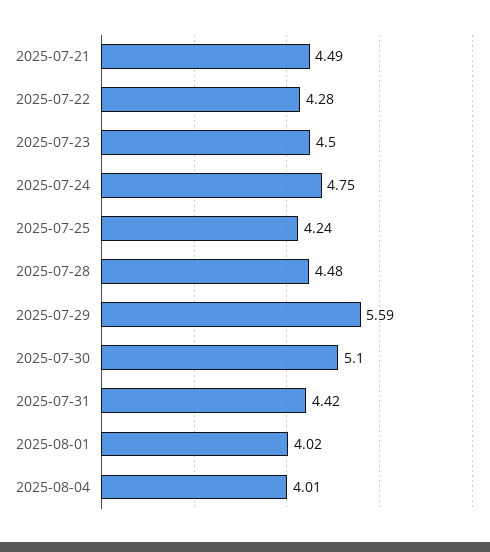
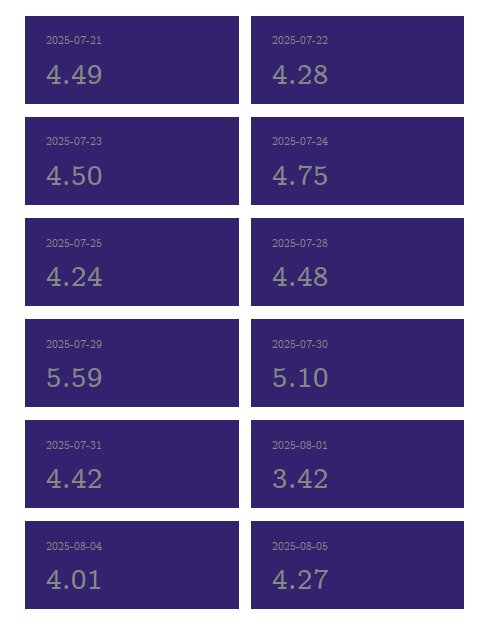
2025-08-01: 4.02 -> 3.42
2025-08-05: none -> 4.27

